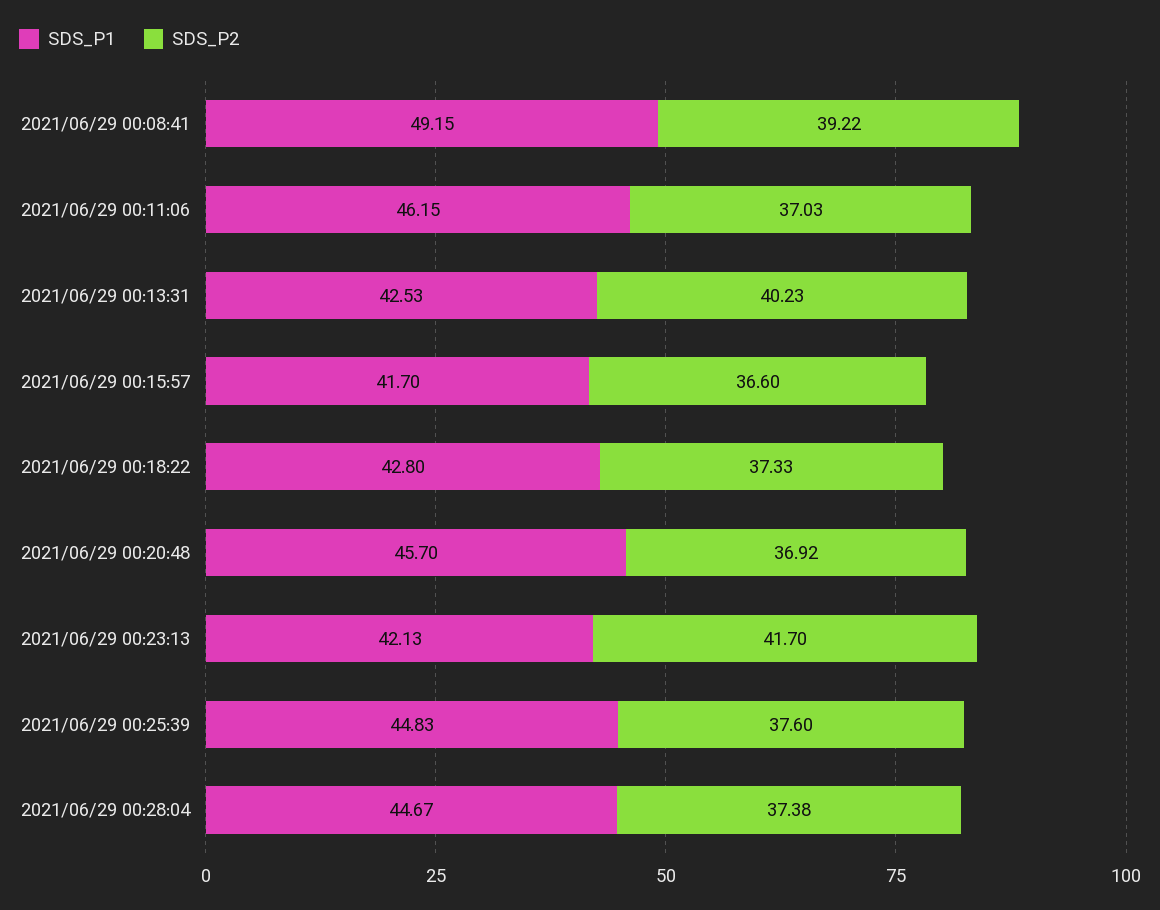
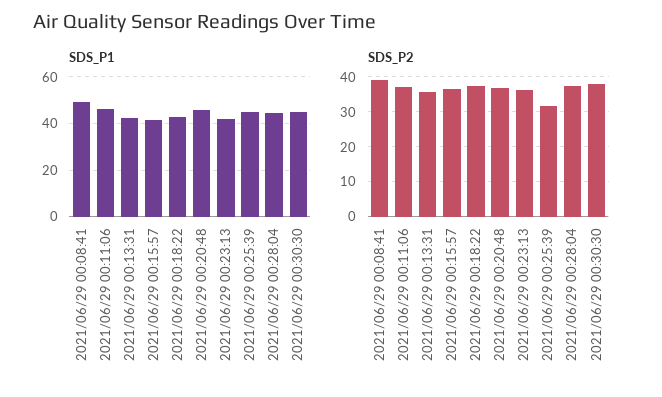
SDS_P2, 2021/06/29 00:13:31: 40.23 -> 36
SDS_P2, 2021/06/29 00:23:13: 41.7 -> 36
SDS_P2, 2021/06/29 00:25:39: 37.6 -> 32
SDS_P1, 2021/06/29 00:30:30: none -> 45
SDS_P2, 2021/06/29 00:30:30: none -> 38

